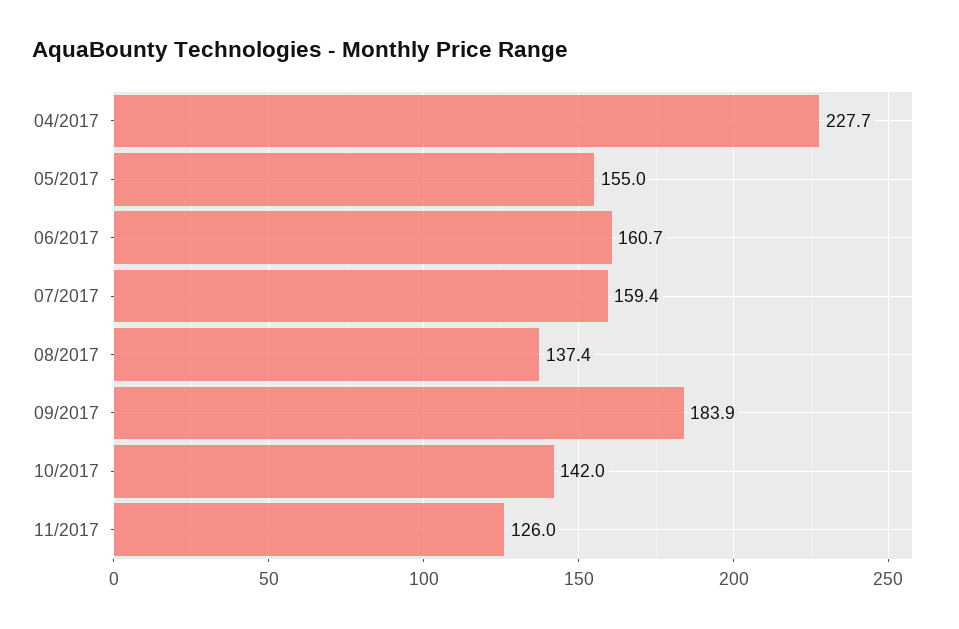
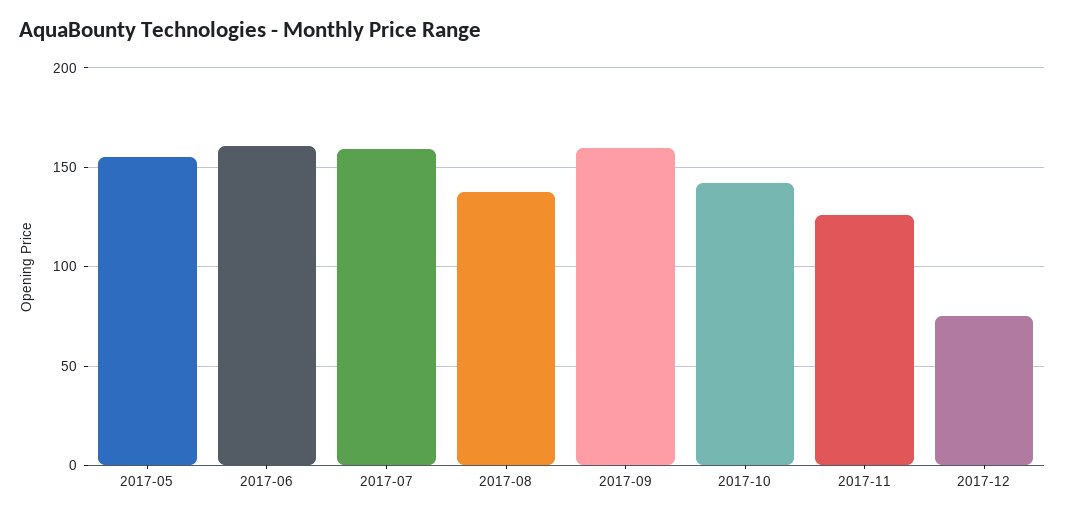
04/2017: 227.7 -> none
09/2017: 183.9 -> 160
2017-12: none -> 75

